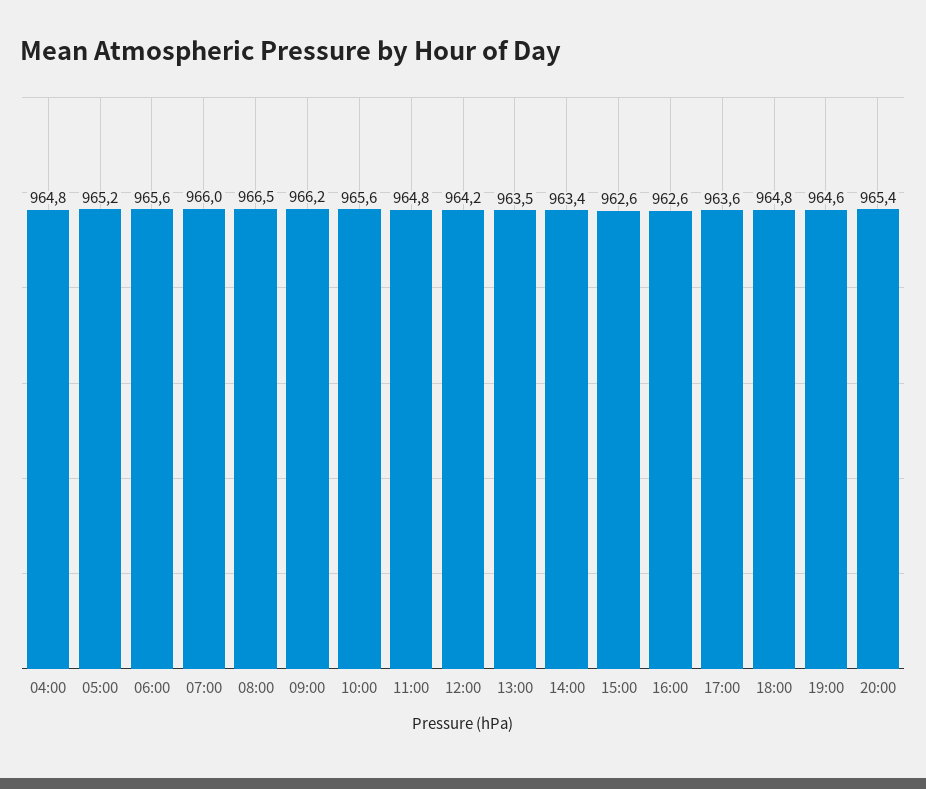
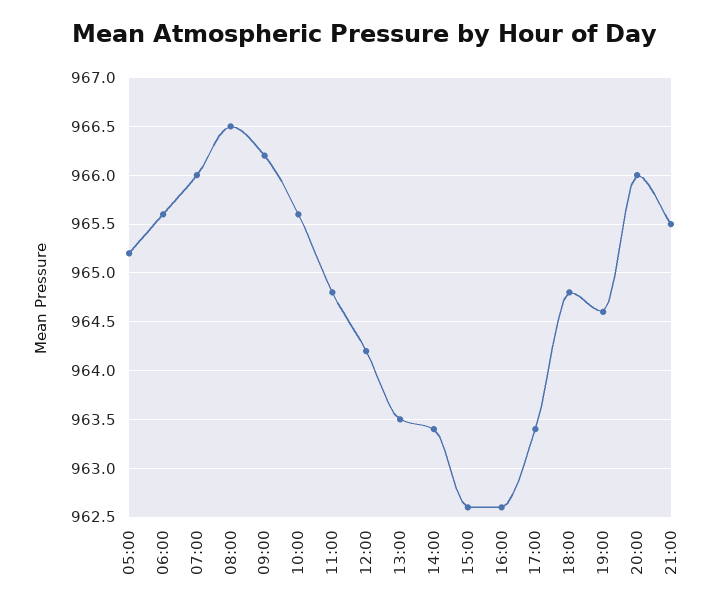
04:00: 964.8 -> none
17:00: 963.6 -> 963.4
20:00: 965.4 -> 966
21:00: none -> 965.5

